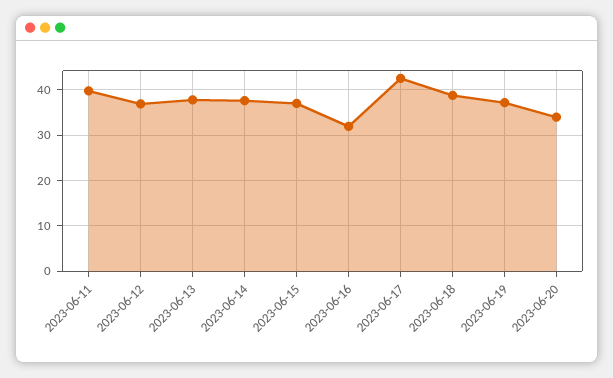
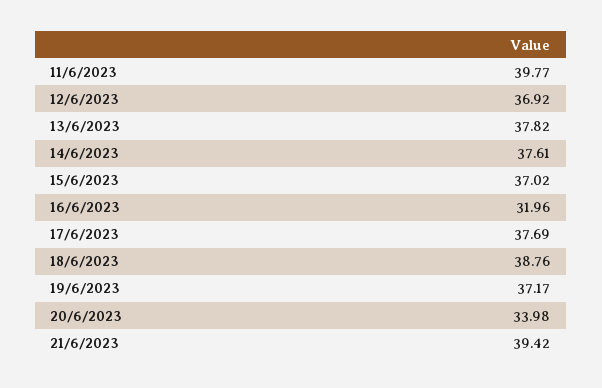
2023-06-17: 42 -> 37.69
21/6/2023: none -> 39.42

